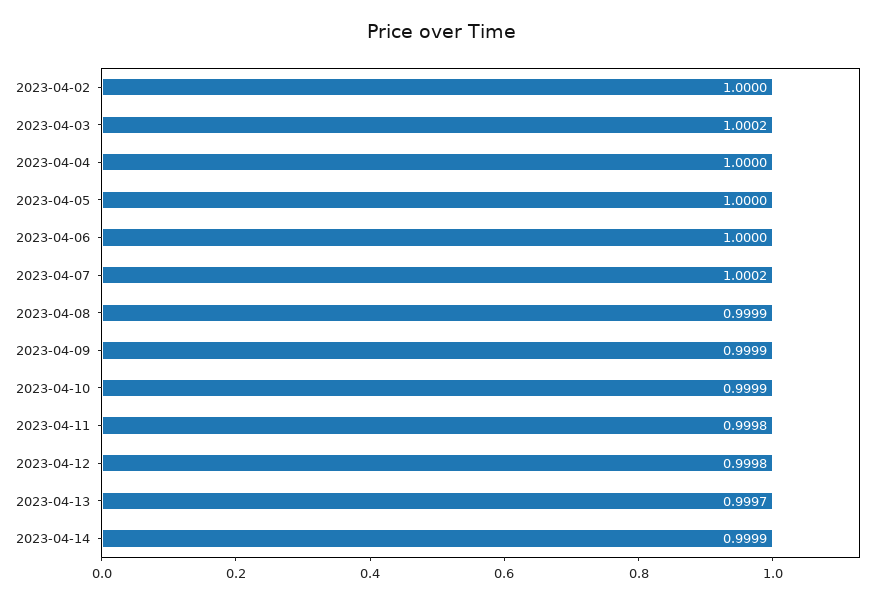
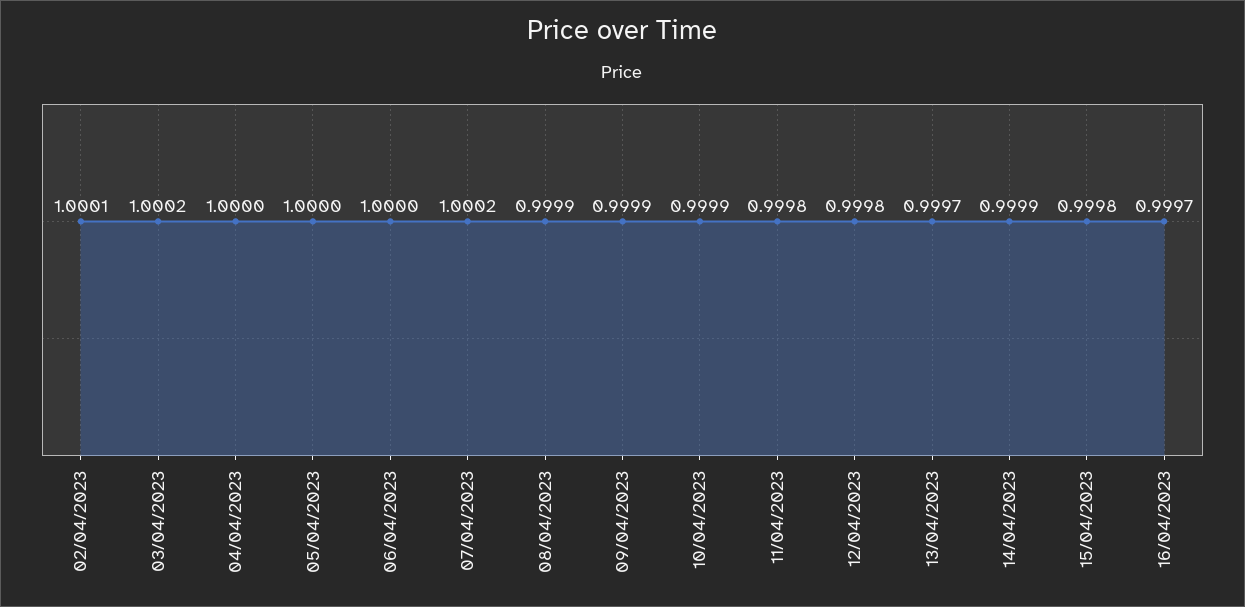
2023-04-02: 1 -> 1.0001
15/04/2023: none -> 0.9998
16/04/2023: none -> 0.9997

